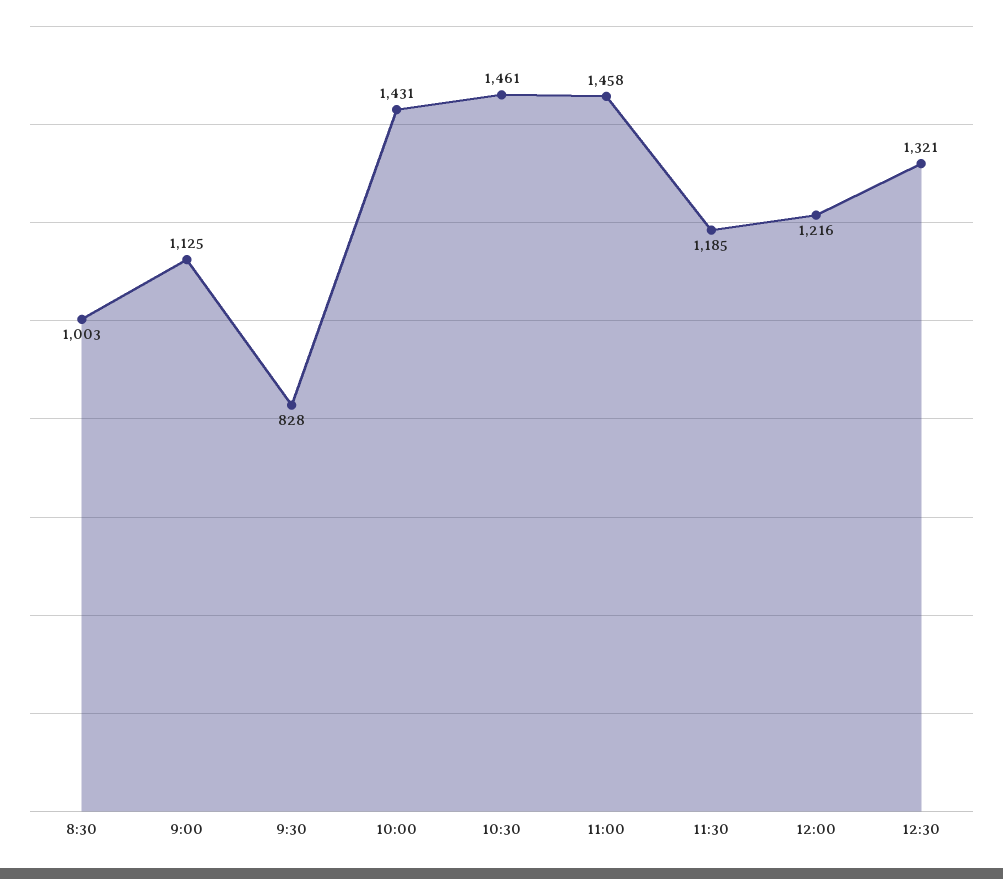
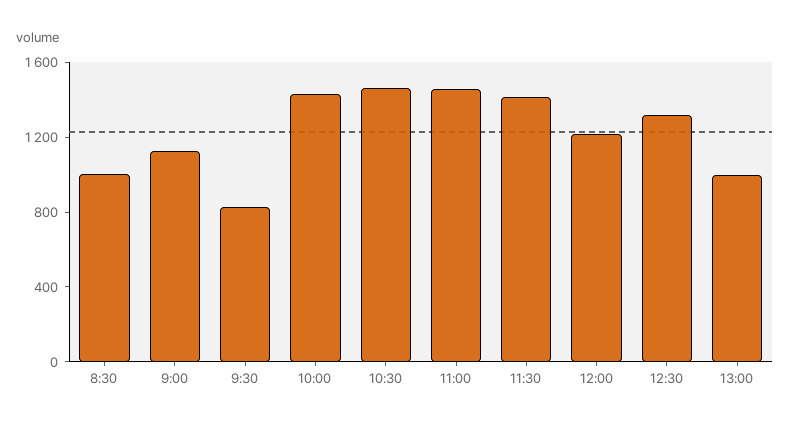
11:30: 1185 -> 1400
13:00: none -> 1000

